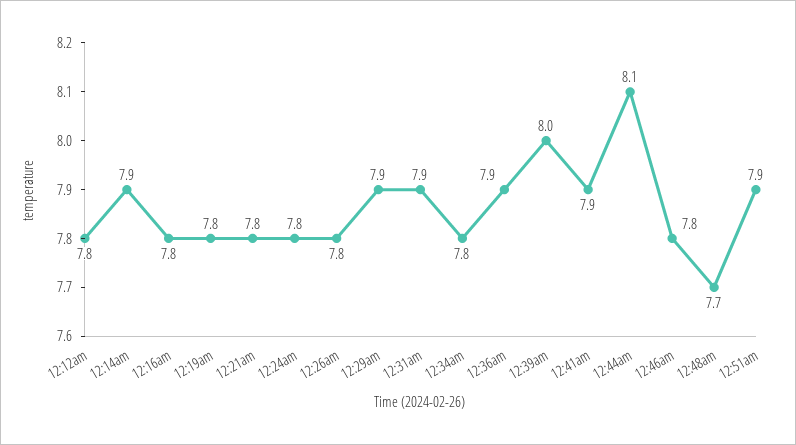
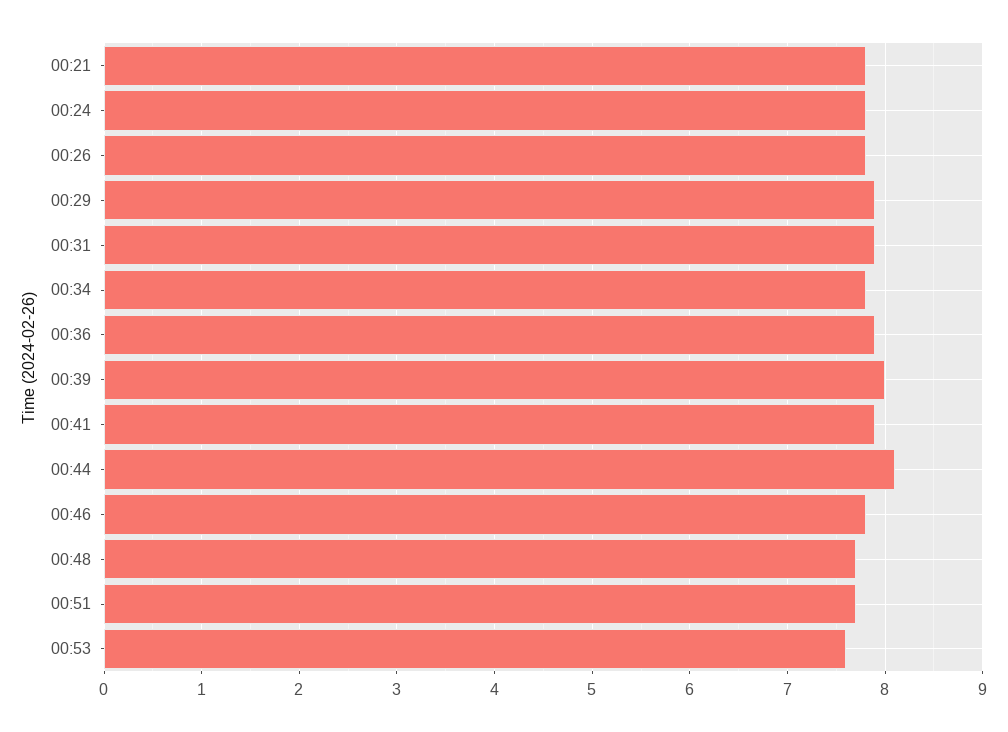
12:12am: 7.8 -> none
12:14am: 7.9 -> none
12:16am: 7.8 -> none
12:19am: 7.8 -> none
12:51am: 7.9 -> 7.7
00:53: none -> 7.6

